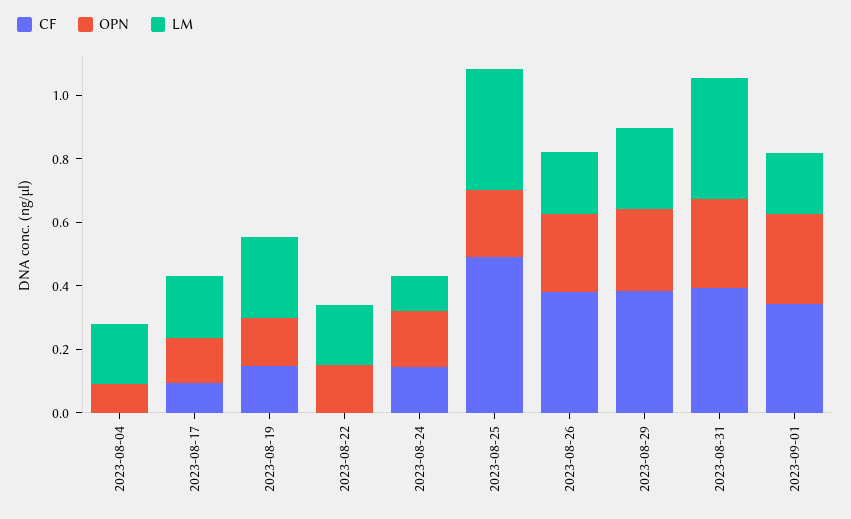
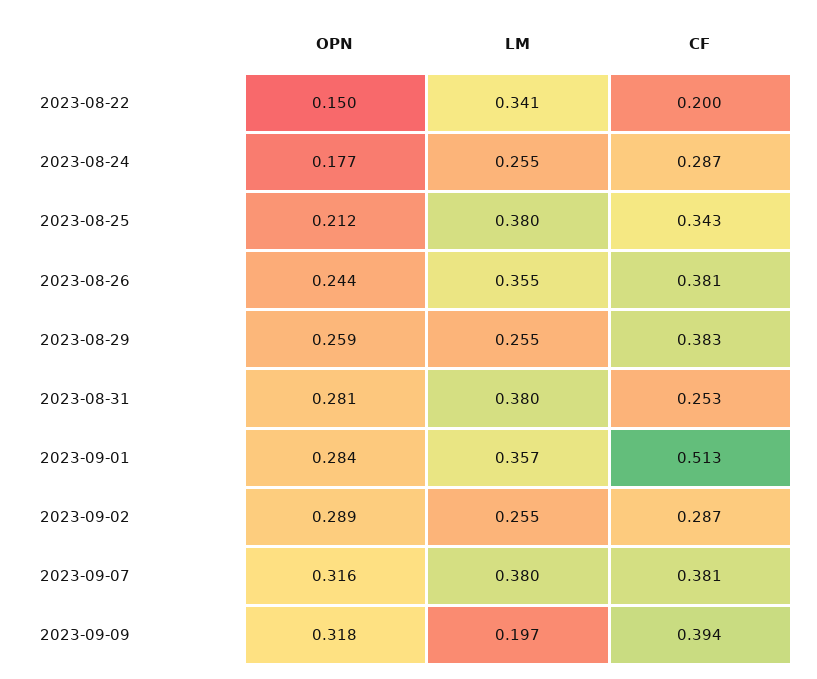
CF, 2023-08-04: 0 -> none
OPN, 2023-08-04: 0.1 -> none
LM, 2023-08-04: 0.2 -> none
CF, 2023-08-17: 0.1 -> none
OPN, 2023-08-17: 0.15 -> none
LM, 2023-08-17: 0.2 -> none
CF, 2023-08-19: 0.15 -> none
OPN, 2023-08-19: 0.15 -> none
LM, 2023-08-19: 0.25 -> none
CF, 2023-08-22: 0 -> 0.2
LM, 2023-08-22: 0.2 -> 0.341
CF, 2023-08-24: 0.15 -> 0.287
LM, 2023-08-24: 0.1 -> 0.255
CF, 2023-08-25: 0.5 -> 0.343
LM, 2023-08-26: 0.2 -> 0.355
CF, 2023-08-31: 0.4 -> 0.253
CF, 2023-09-01: 0.35 -> 0.513
LM, 2023-09-01: 0.2 -> 0.357
OPN, 2023-09-02: none -> 0.289
LM, 2023-09-02: none -> 0.255
CF, 2023-09-02: none -> 0.287
OPN, 2023-09-07: none -> 0.316
LM, 2023-09-07: none -> 0.38
CF, 2023-09-07: none -> 0.381
OPN, 2023-09-09: none -> 0.318
LM, 2023-09-09: none -> 0.197
CF, 2023-09-09: none -> 0.394

